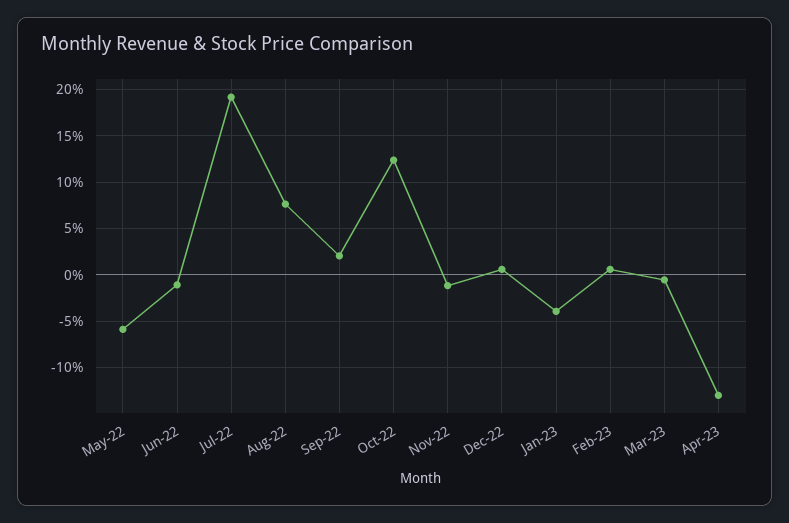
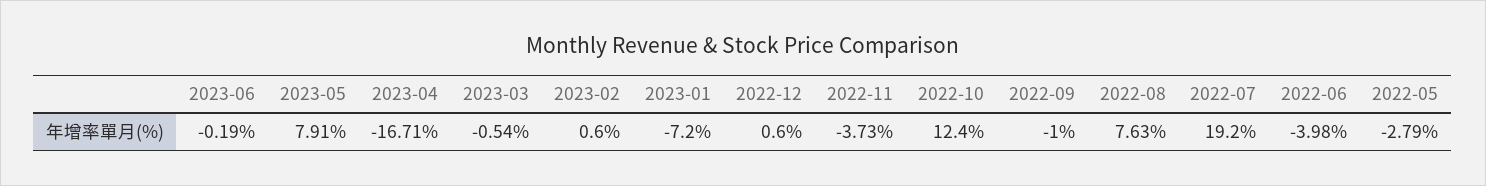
May-22: -6 -> -2.79
Jun-22: -1 -> -3.98
Sep-22: 2 -> -1
Nov-22: -1 -> -3.73
Jan-23: -4 -> -7.2
Apr-23: -13 -> -16.71
2023-06: none -> -0.19
2023-05: none -> 7.91

